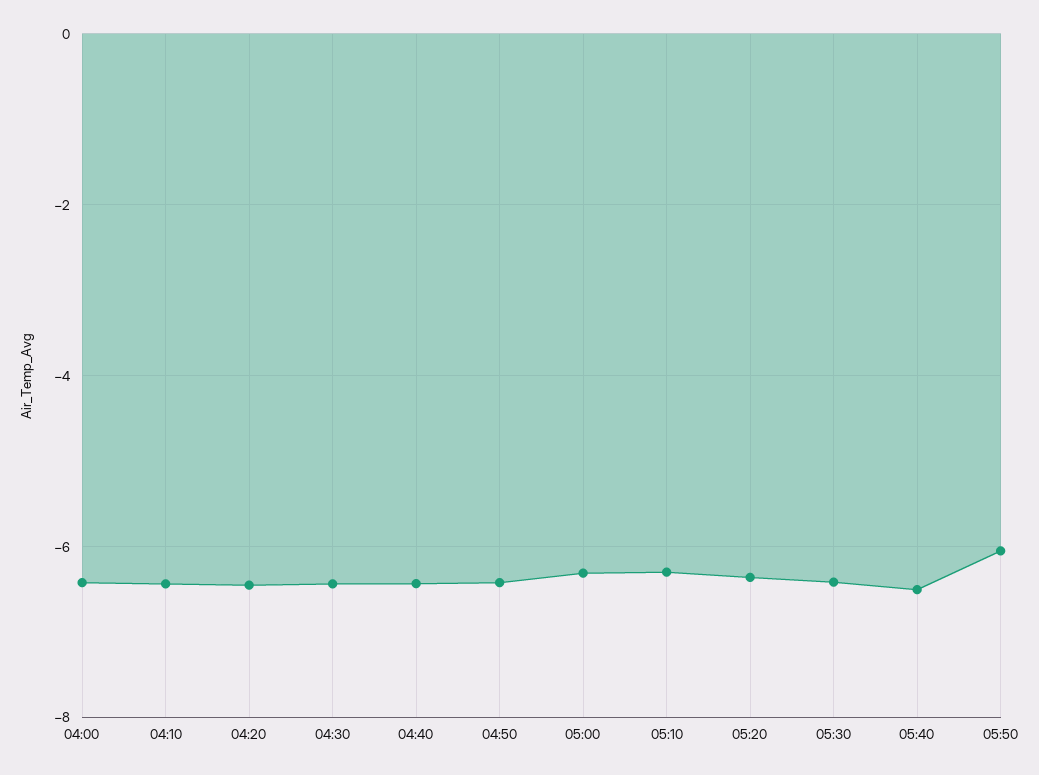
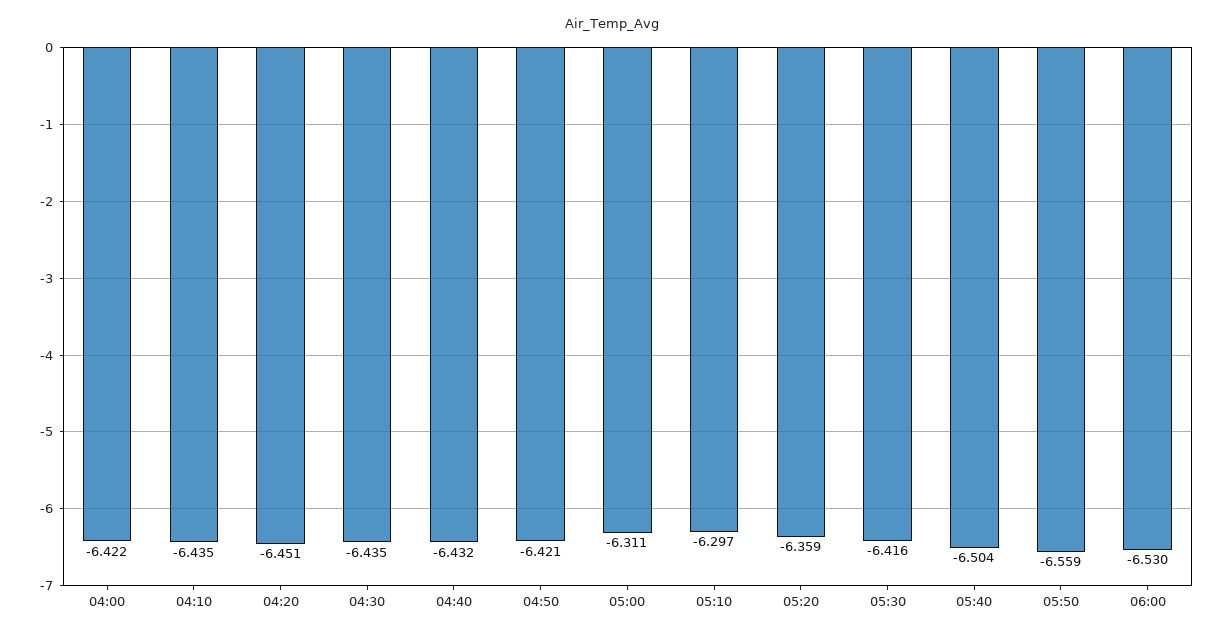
05:50: -6 -> -6.559
06:00: none -> -6.53

